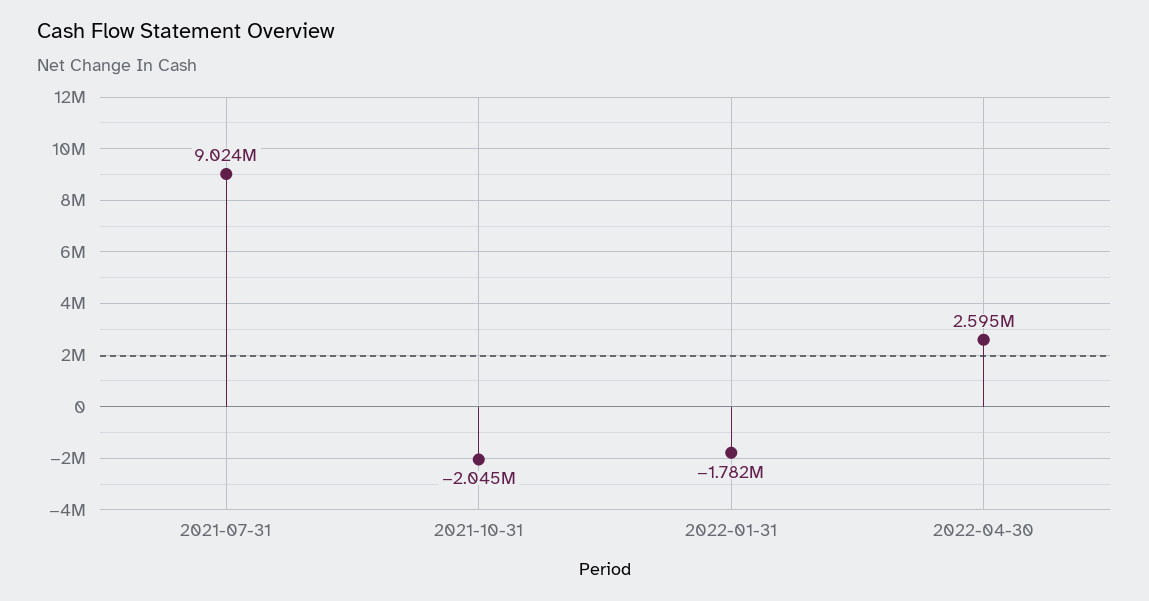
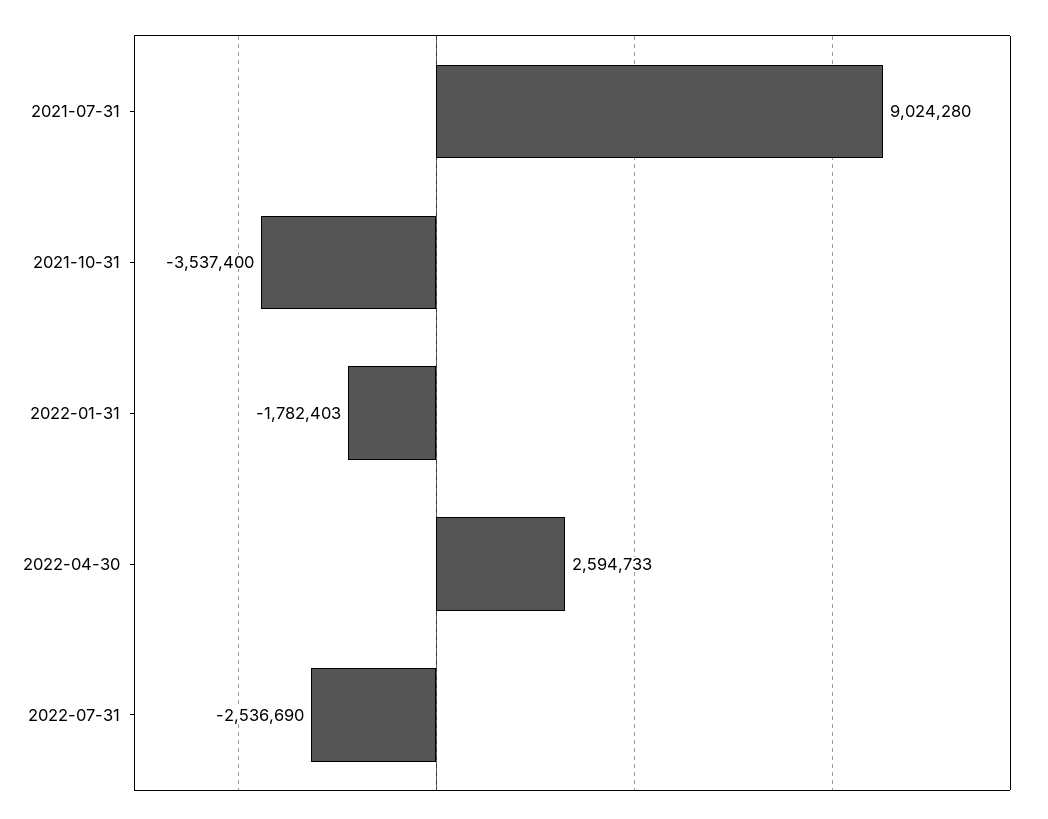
2021-10-31: -2045000 -> -3537400
2022-07-31: none -> -2536690

